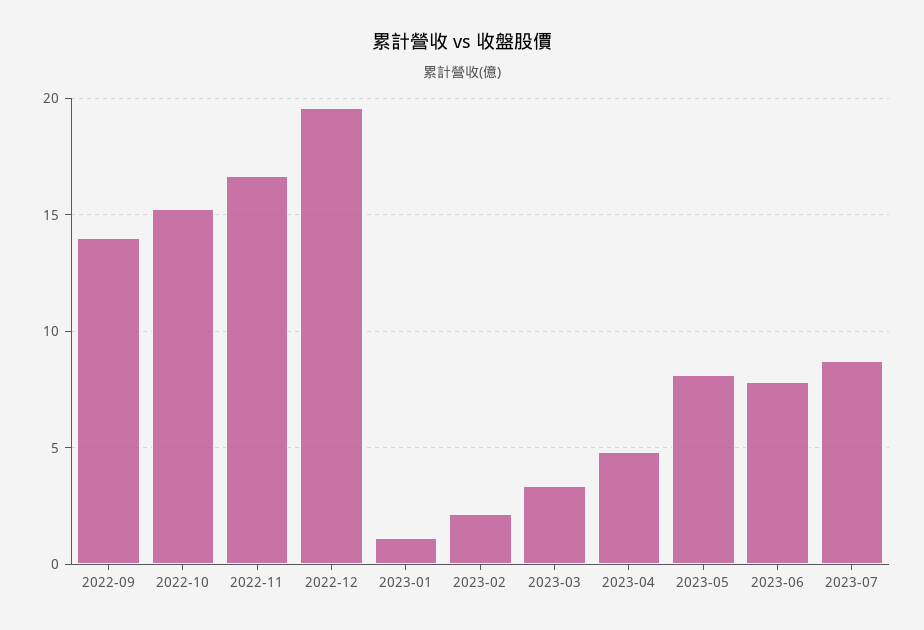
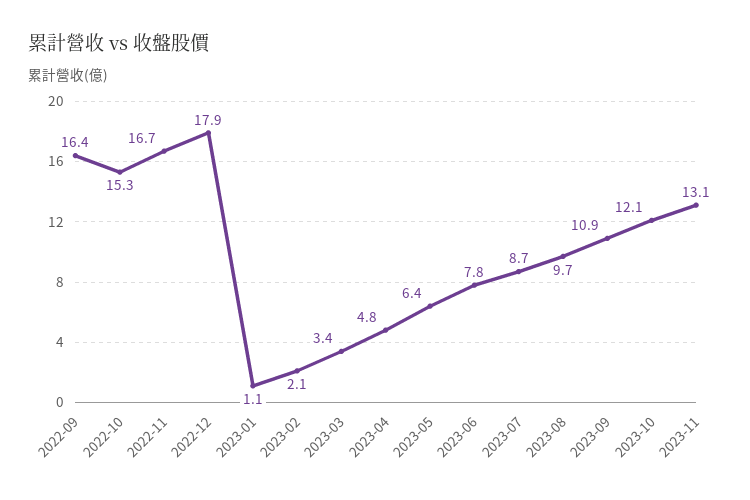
2022-09: 14 -> 16.4
2022-12: 19.5 -> 17.9
2023-05: 8 -> 6.4
2023-08: none -> 9.7
2023-09: none -> 10.9
2023-10: none -> 12.1
2023-11: none -> 13.1

